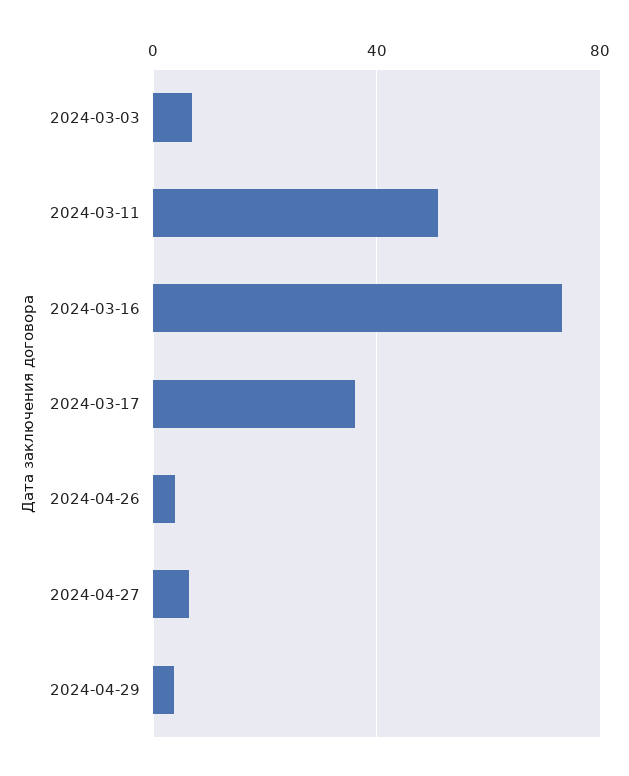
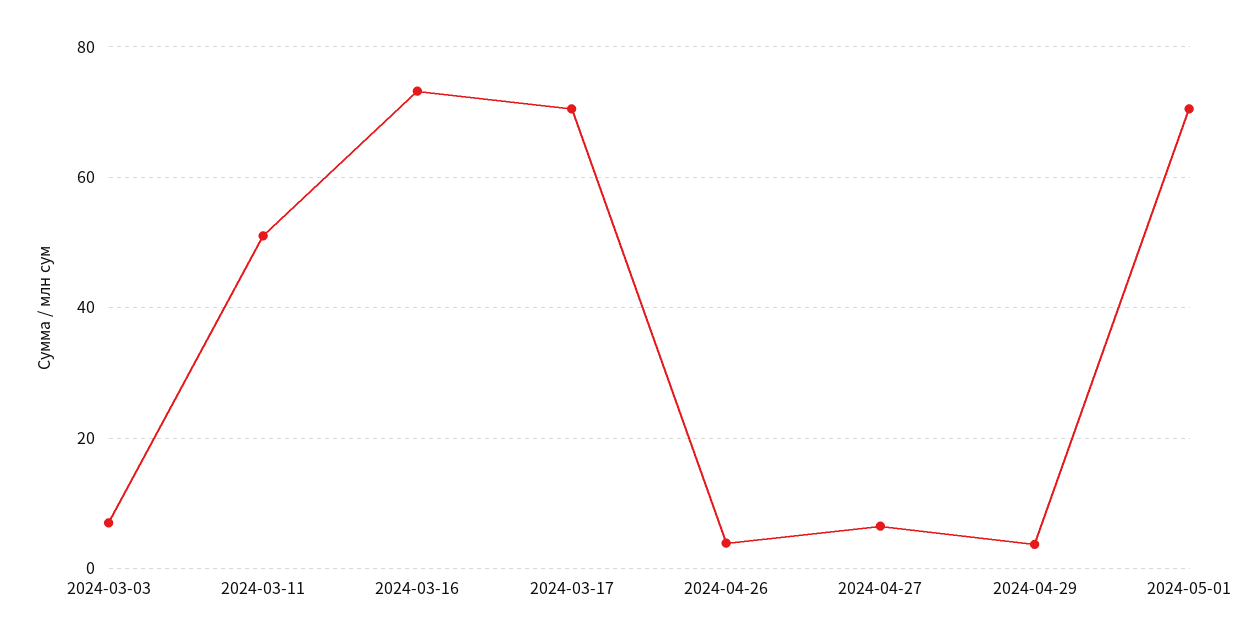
2024-03-17: 35 -> 70
2024-05-01: none -> 70

